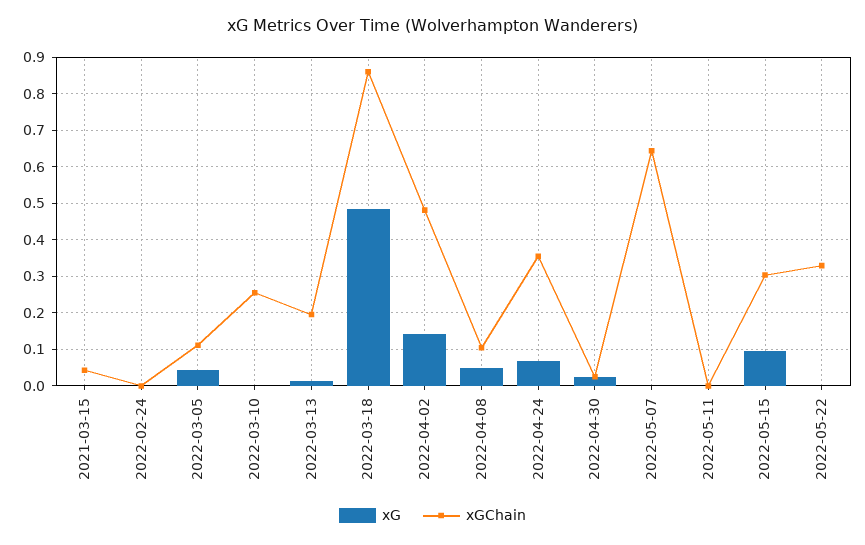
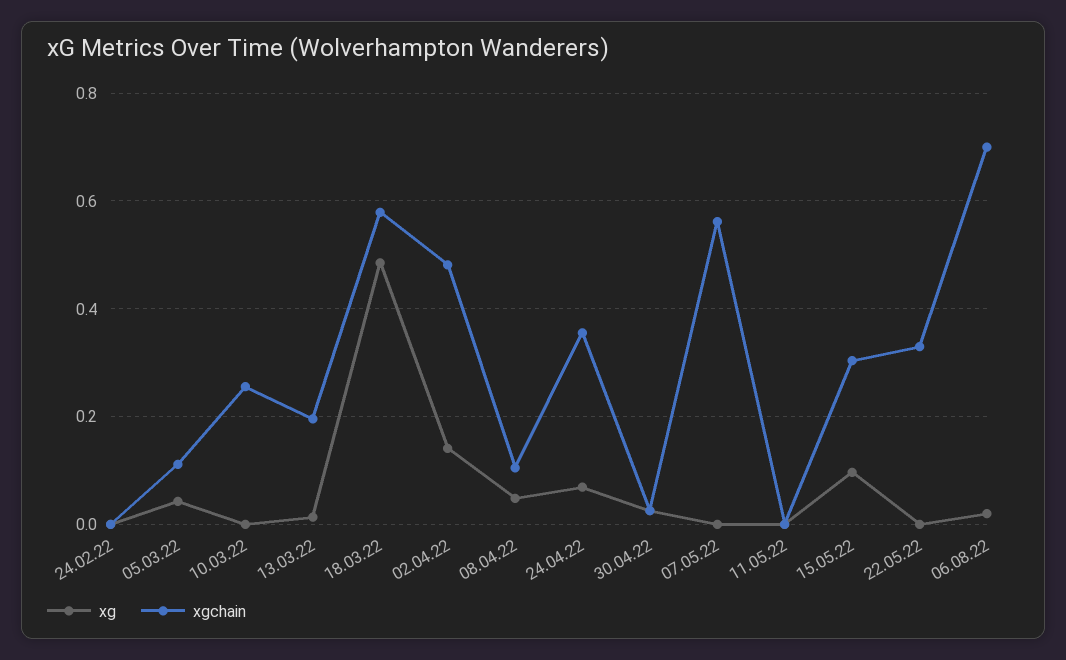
xG, 2021-03-15: 0 -> none
xGChain, 2021-03-15: 0.04 -> none
xGChain, 2022-03-18: 0.86 -> 0.58
xGChain, 2022-05-07: 0.64 -> 0.56
xG, 06.08.22: none -> 0.02
xGChain, 06.08.22: none -> 0.7

